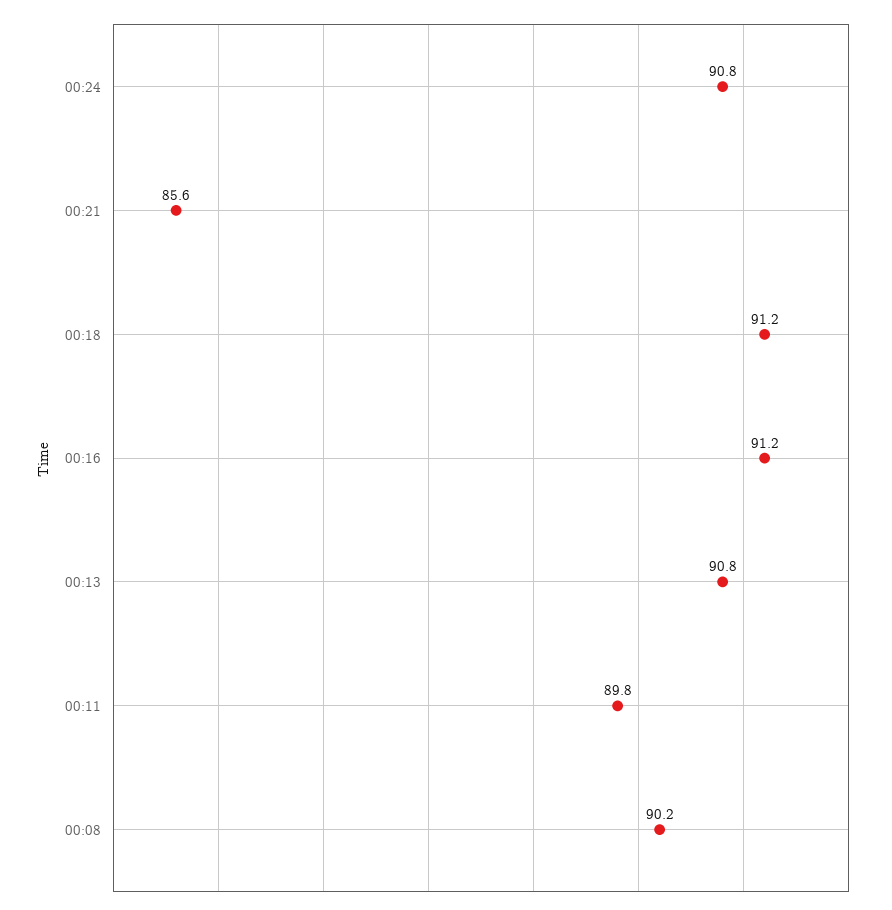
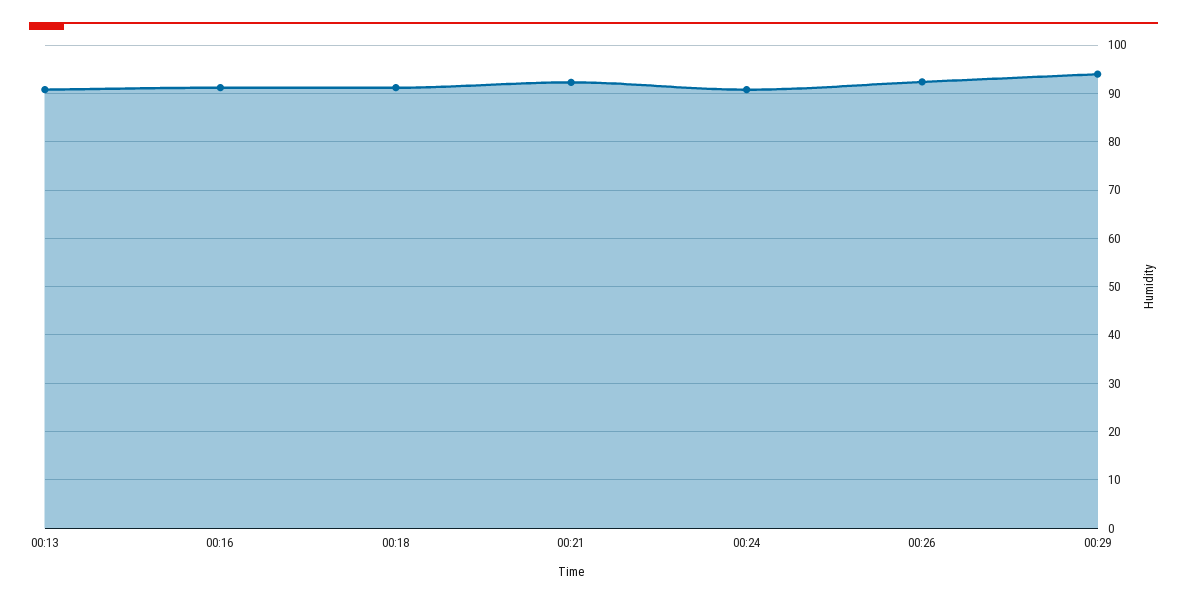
00:21: 85.6 -> 92
00:11: 89.8 -> none
00:08: 90.2 -> none
00:26: none -> 92
00:29: none -> 94

